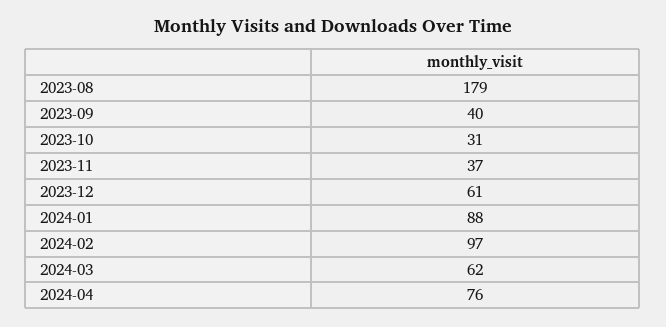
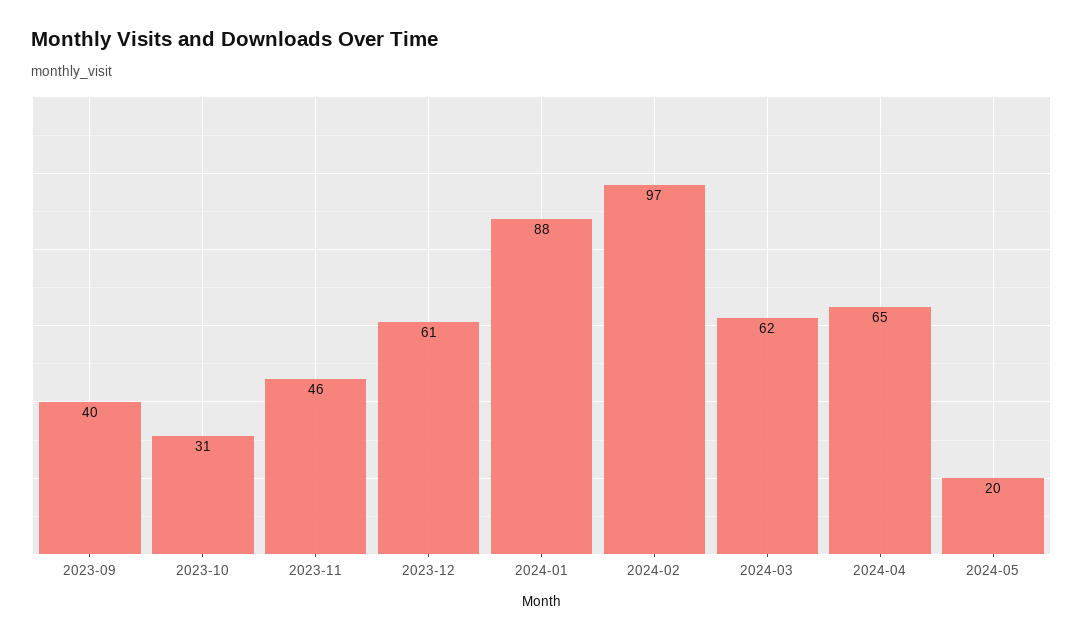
2023-08: 179 -> none
2023-11: 37 -> 46
2024-04: 76 -> 65
2024-05: none -> 20

